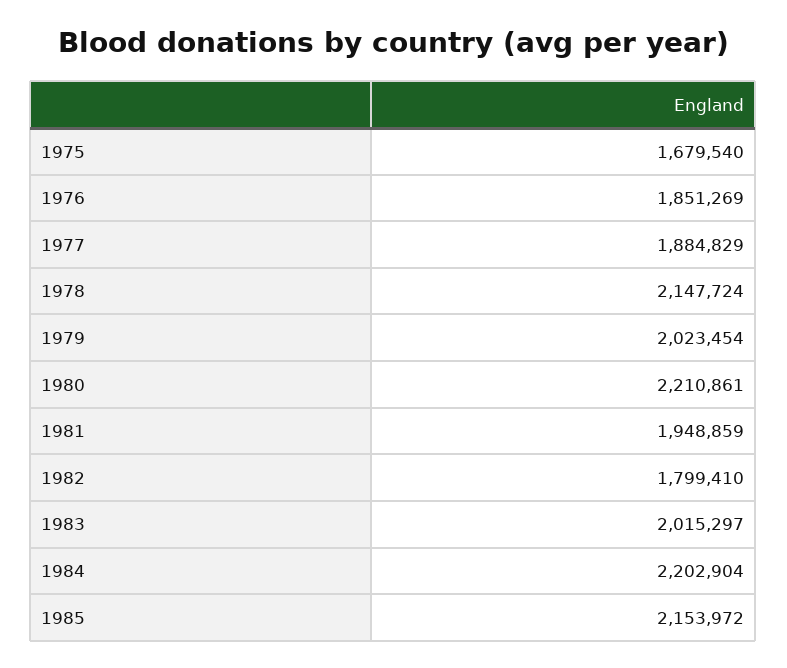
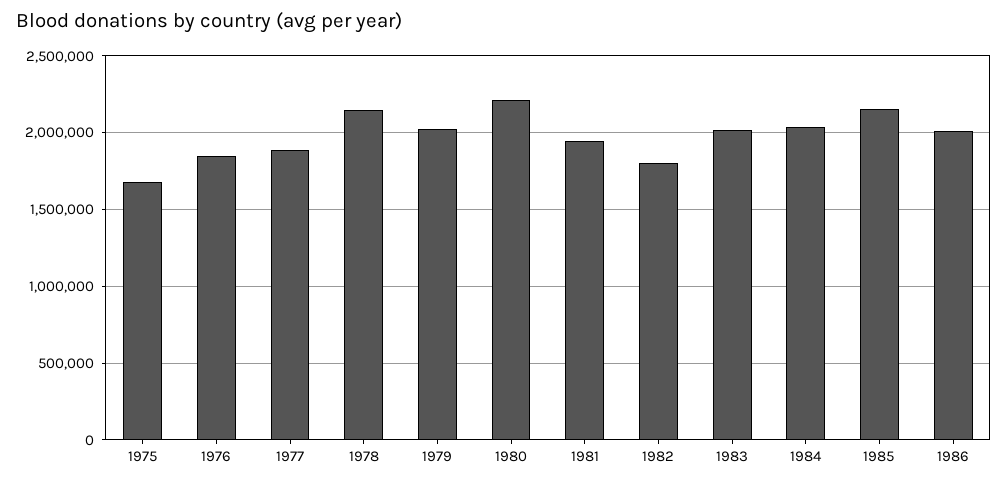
1984: 2202904 -> 2050000
1986: none -> 2000000

